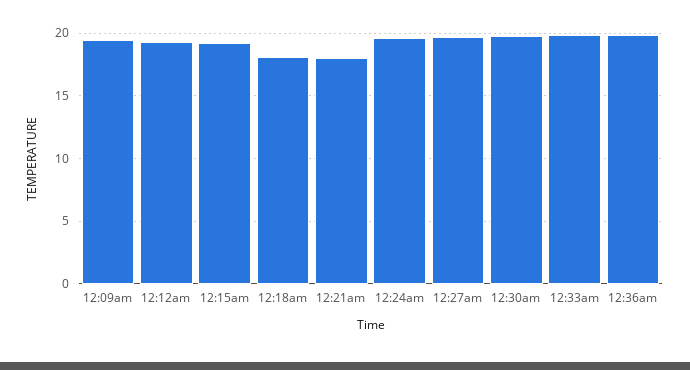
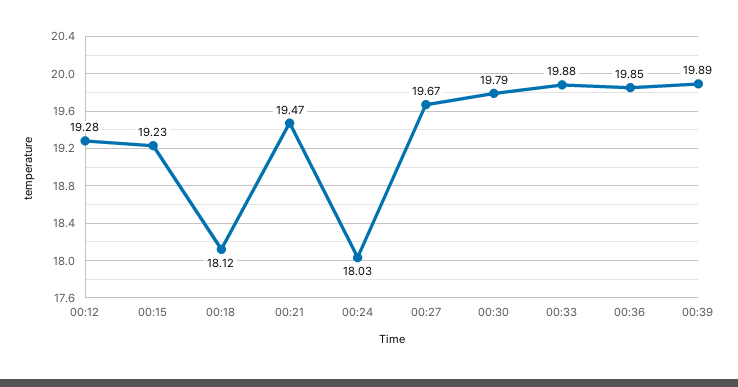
12:09am: 19.5 -> none
12:21am: 18 -> 19.47
12:24am: 19.5 -> 18.03
00:39: none -> 19.89

